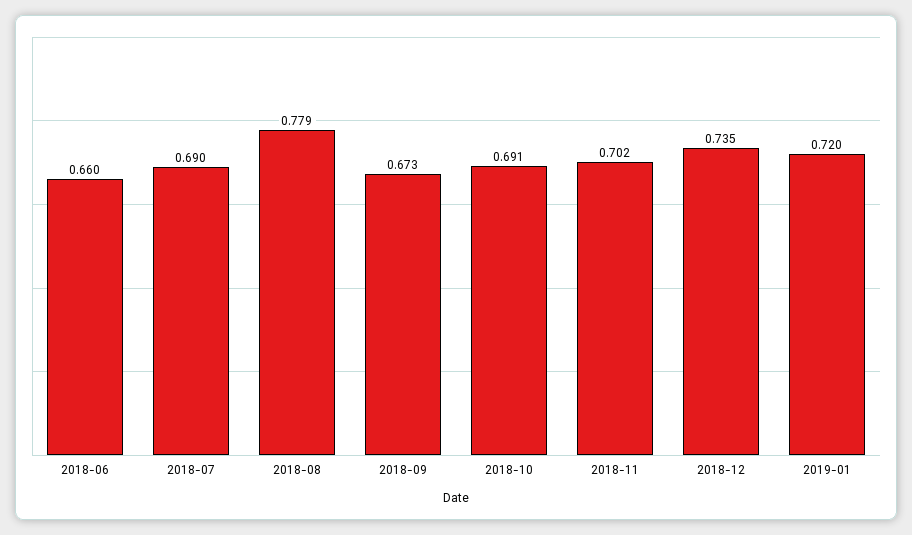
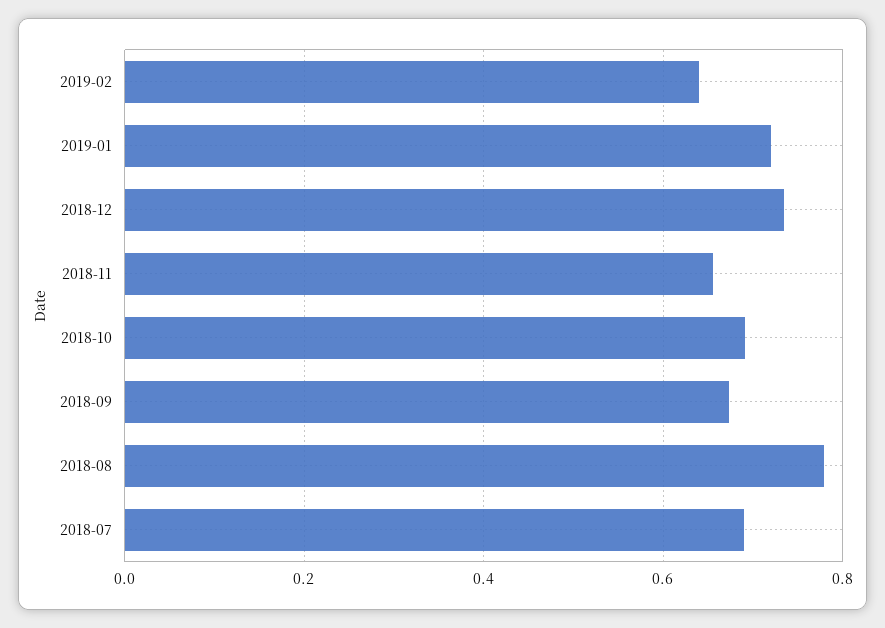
2018-06: 0.66 -> none
2018-11: 0.702 -> 0.66
2019-02: none -> 0.64

